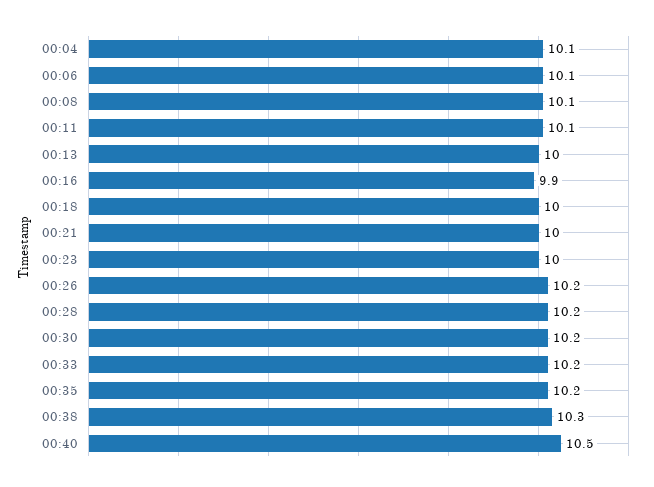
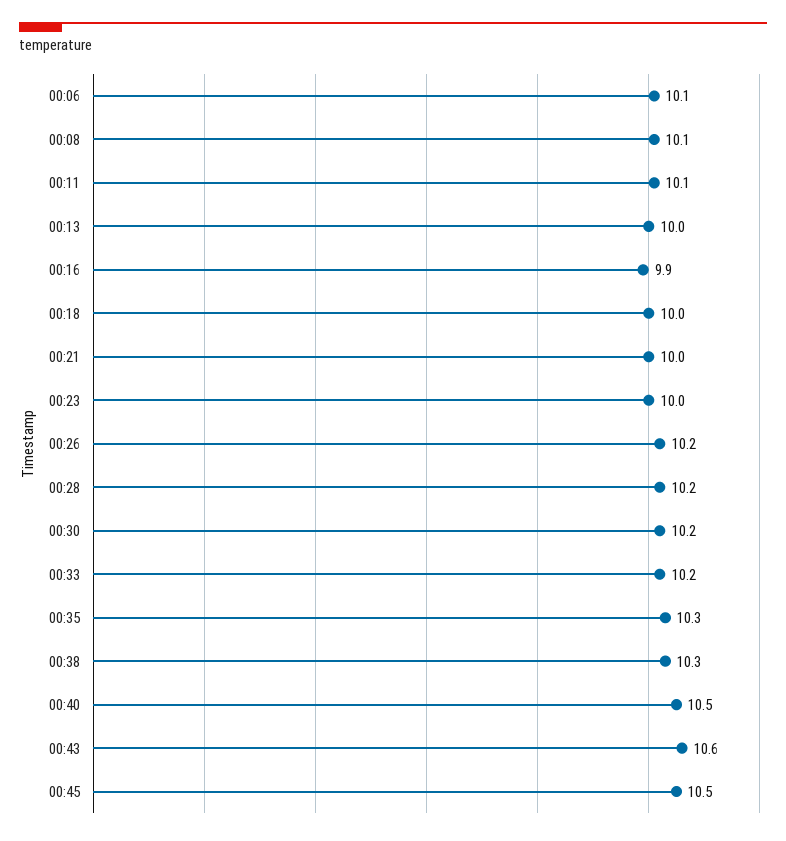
00:04: 10.1 -> none
00:35: 10.2 -> 10.3
00:43: none -> 10.6
00:45: none -> 10.5

